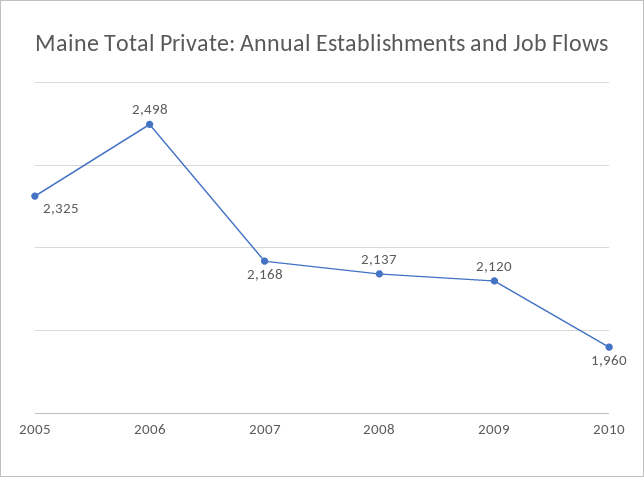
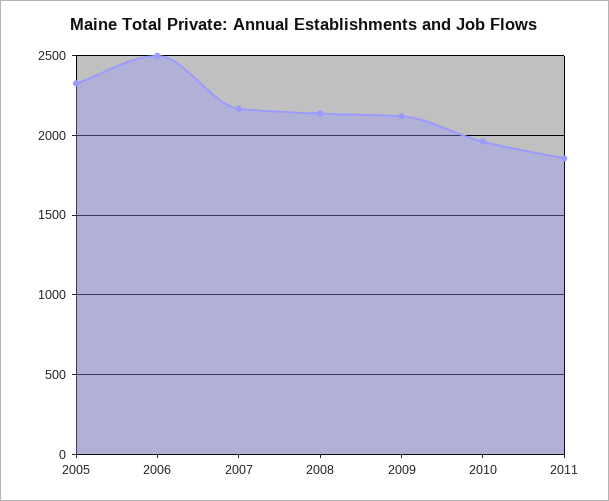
2011: none -> 1850

